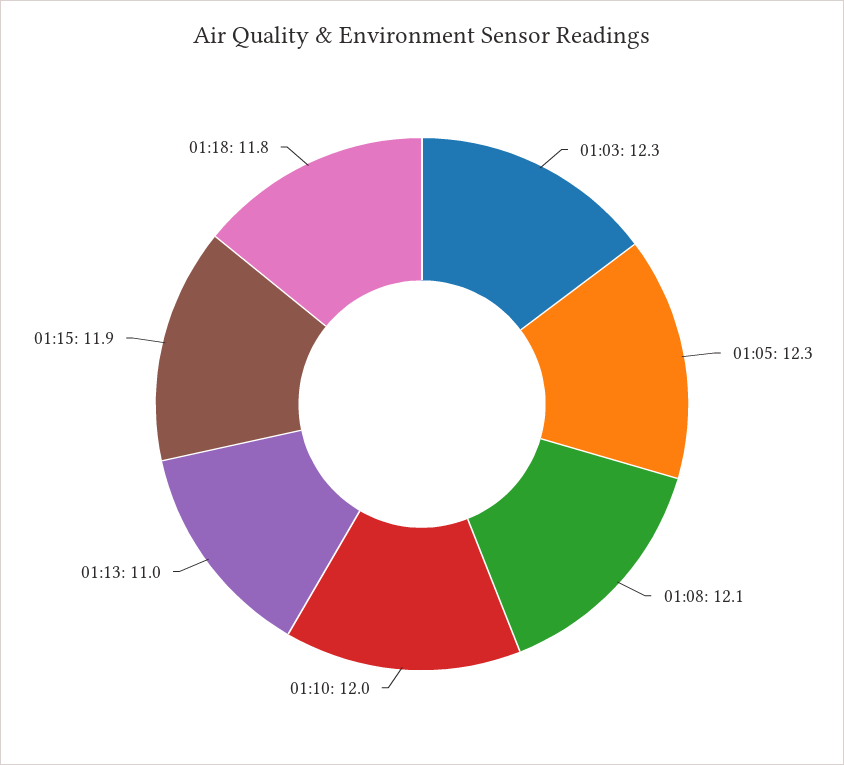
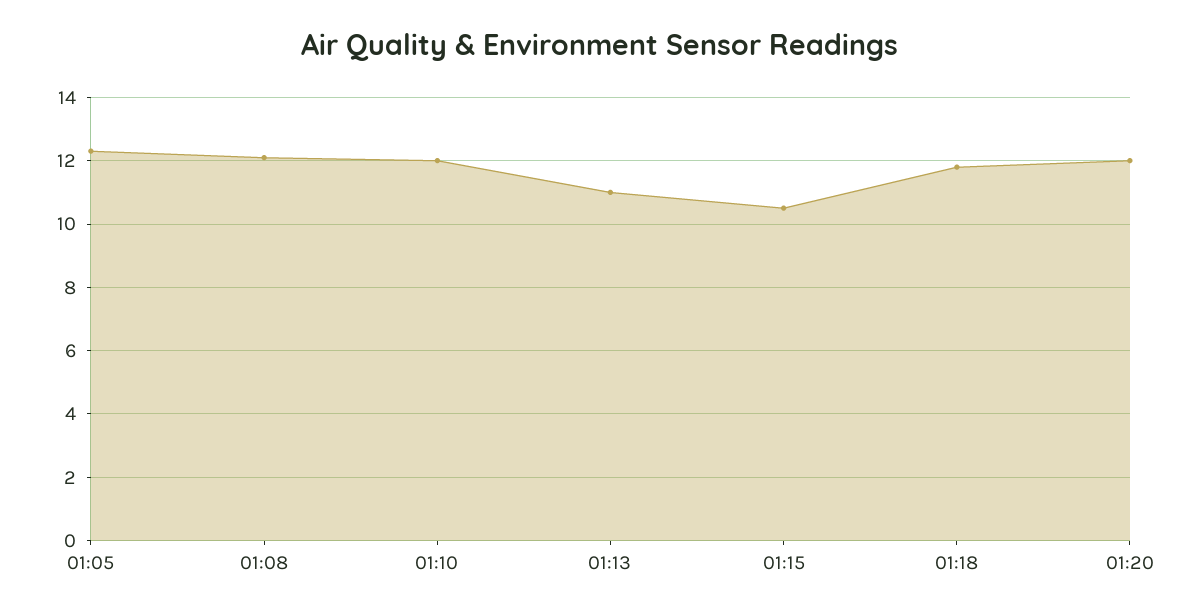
01:03: 12.3 -> none
01:15: 11.9 -> 10.5
01:20: none -> 12

